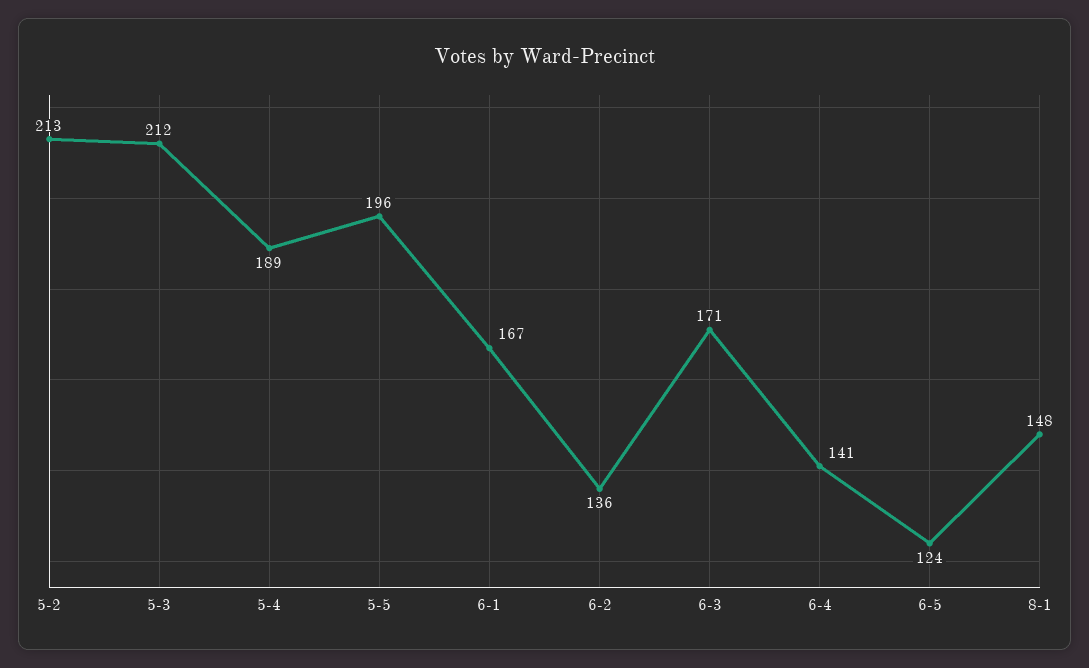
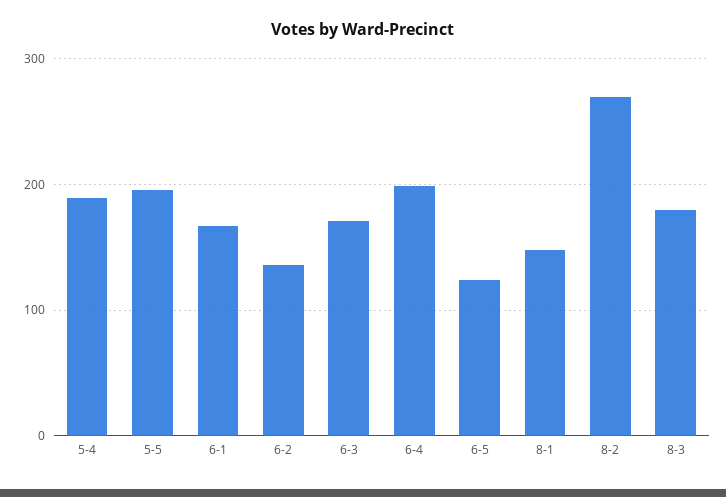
5-2: 213 -> none
5-3: 212 -> none
6-4: 141 -> 200
8-2: none -> 270
8-3: none -> 180

